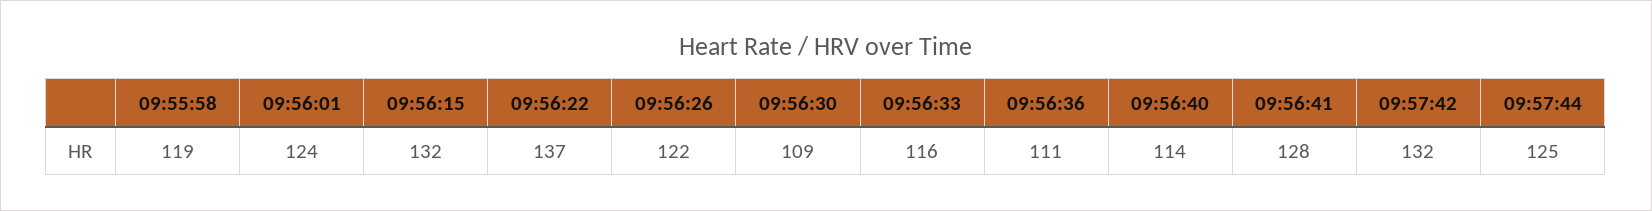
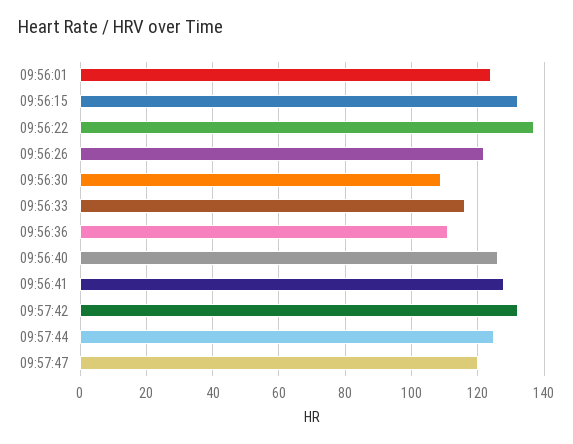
09:55:58: 119 -> none
09:56:40: 114 -> 125
09:57:47: none -> 120

